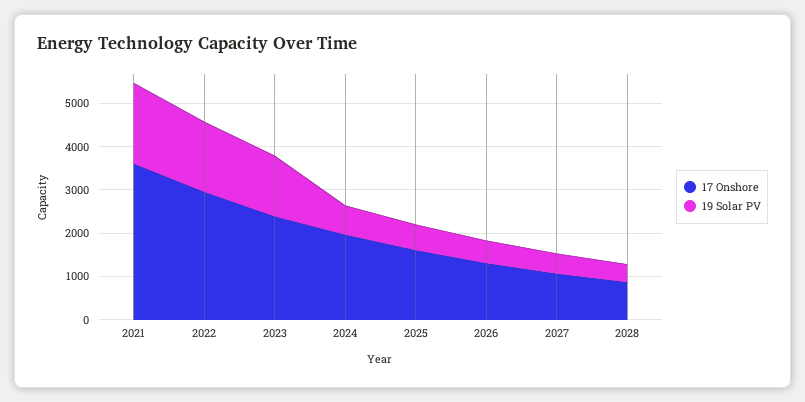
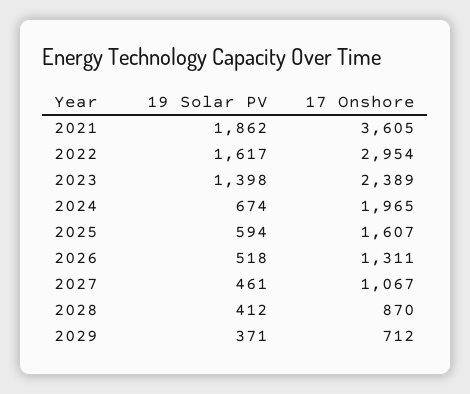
19 Solar PV, 2029: none -> 371
17 Onshore, 2029: none -> 712

